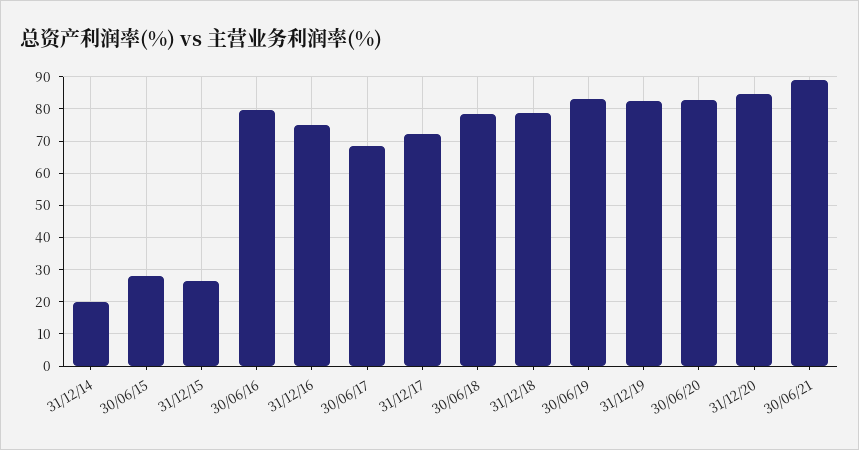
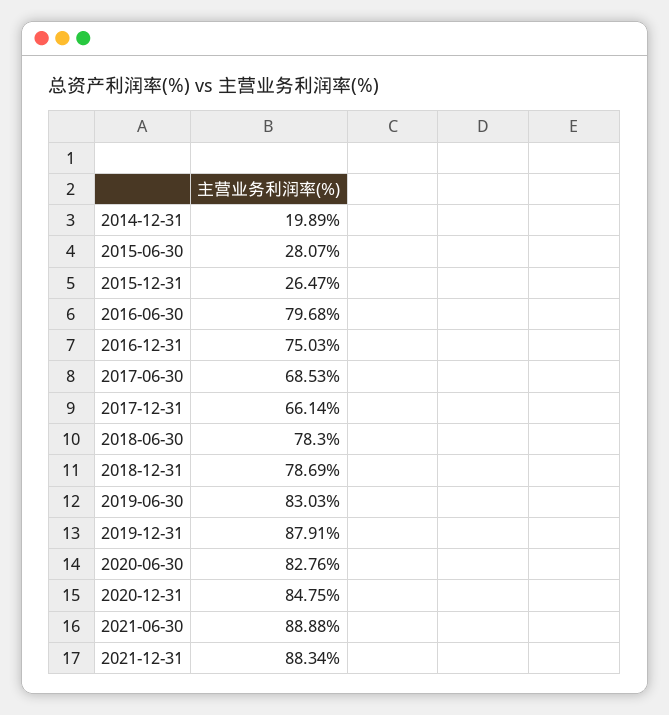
31/12/17: 72 -> 66.14
31/12/19: 82 -> 87.91
2021-12-31: none -> 88.34

